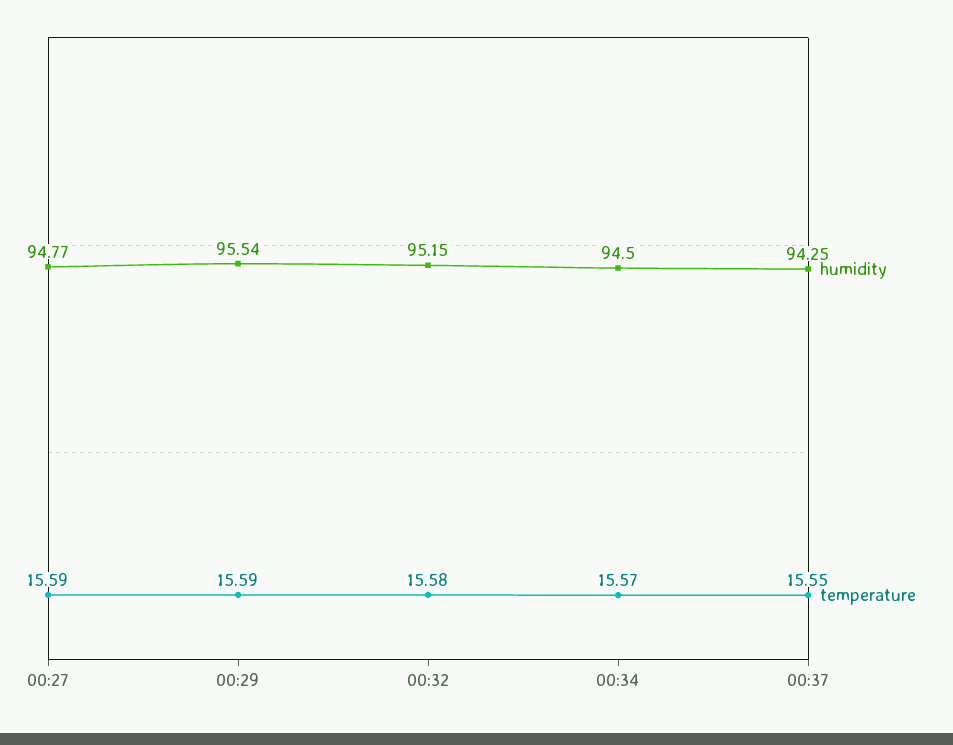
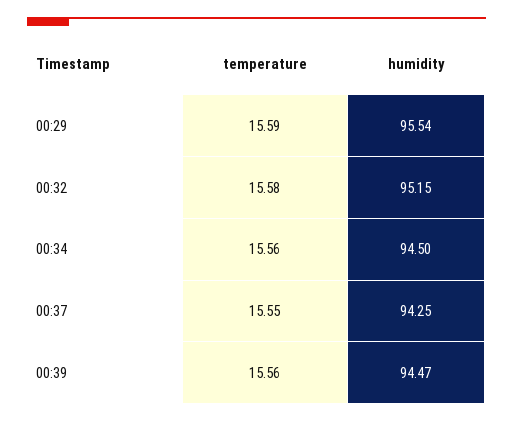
humidity, 00:27: 94.77 -> none
temperature, 00:27: 15.59 -> none
temperature, 00:34: 15.57 -> 15.56
temperature, 00:39: none -> 15.56
humidity, 00:39: none -> 94.47

